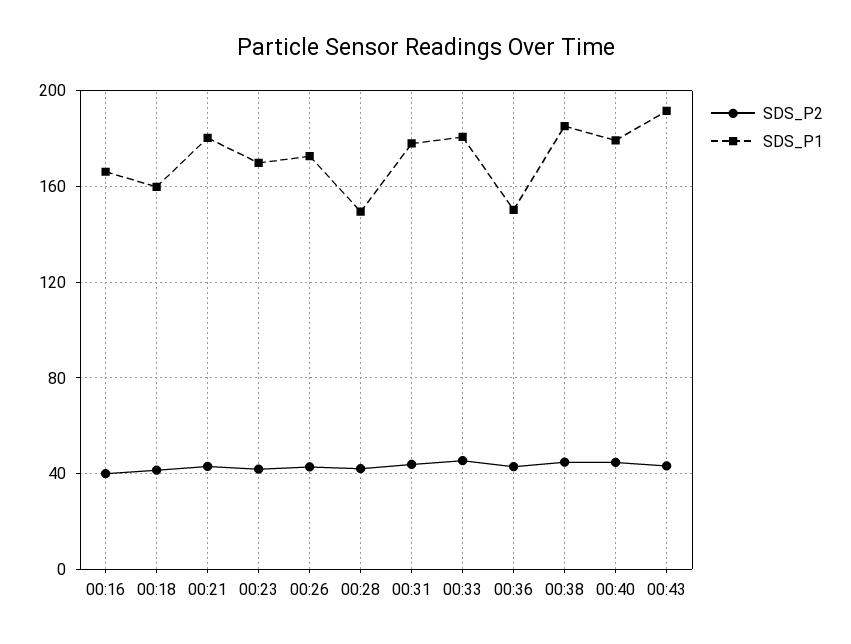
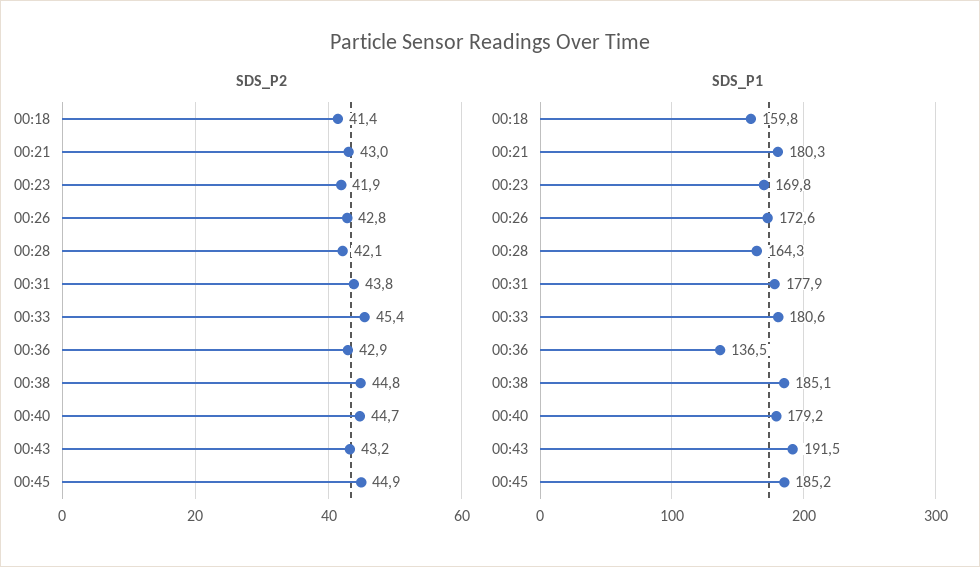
SDS_P2, 00:16: 40 -> none
SDS_P1, 00:16: 165 -> none
SDS_P1, 00:28: 150 -> 164.3
SDS_P1, 00:36: 150 -> 136.5
SDS_P2, 00:45: none -> 44.9
SDS_P1, 00:45: none -> 185.2

